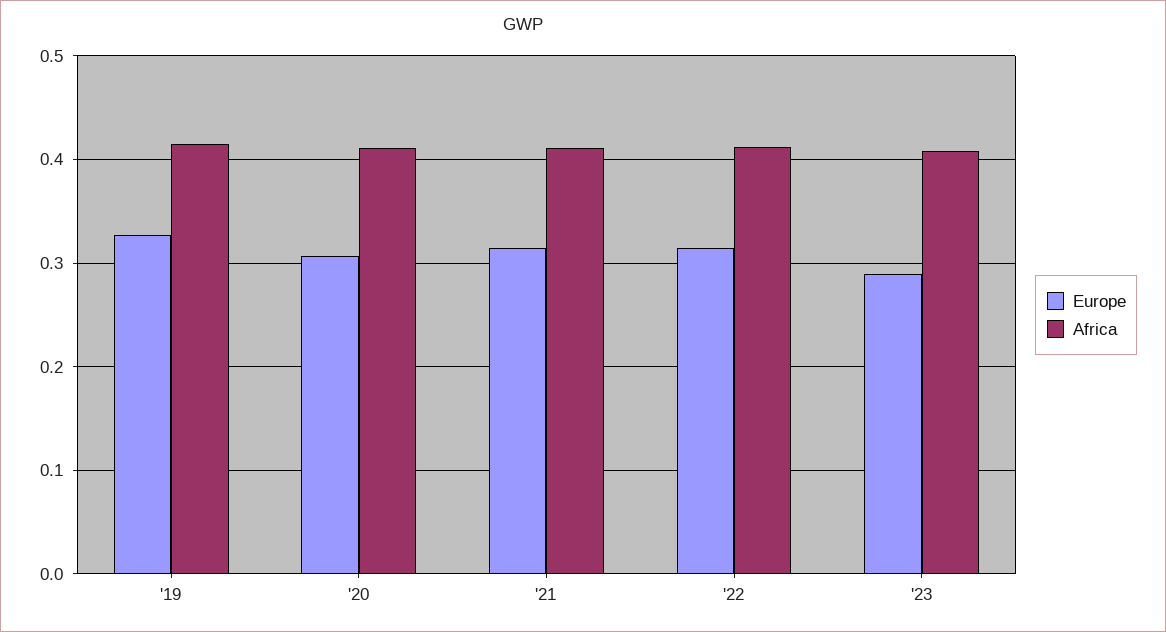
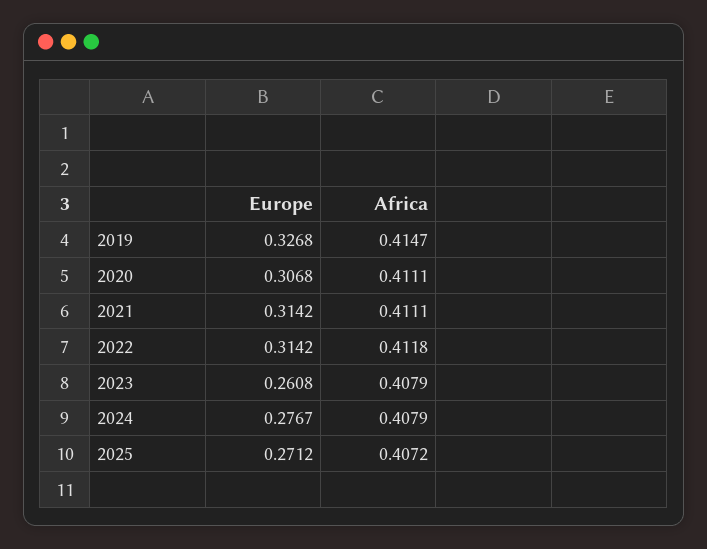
Europe, '23: 0.29 -> 0.2608
Europe, 2024: none -> 0.2767
Africa, 2024: none -> 0.4079
Europe, 2025: none -> 0.2712
Africa, 2025: none -> 0.4072

